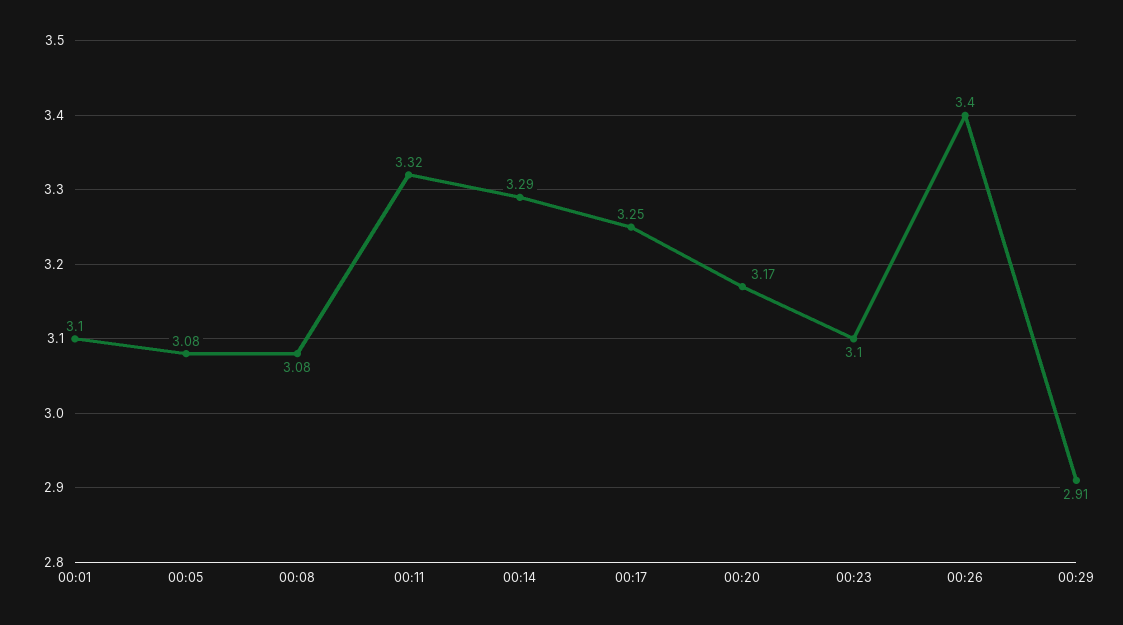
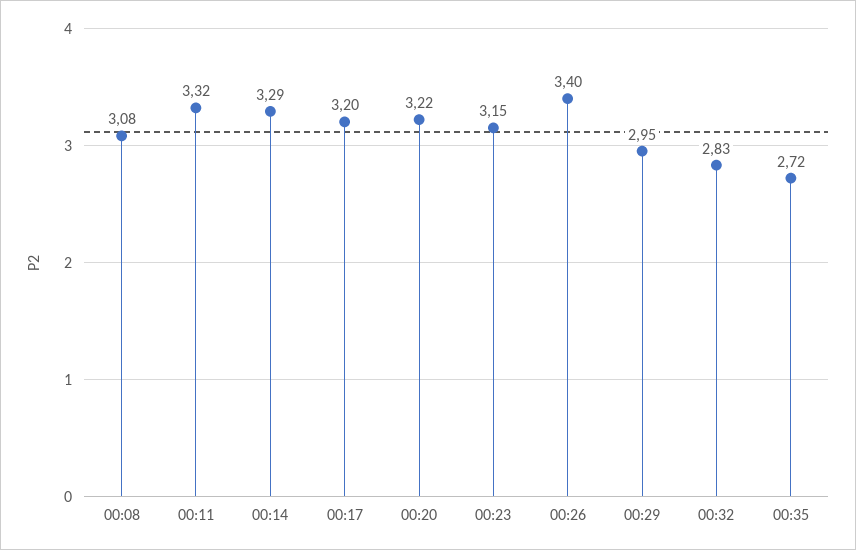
00:01: 3.1 -> none
00:05: 3.08 -> none
00:17: 3.25 -> 3.2
00:20: 3.17 -> 3.22
00:23: 3.1 -> 3.15
00:29: 2.91 -> 2.95
00:32: none -> 2.83
00:35: none -> 2.72

